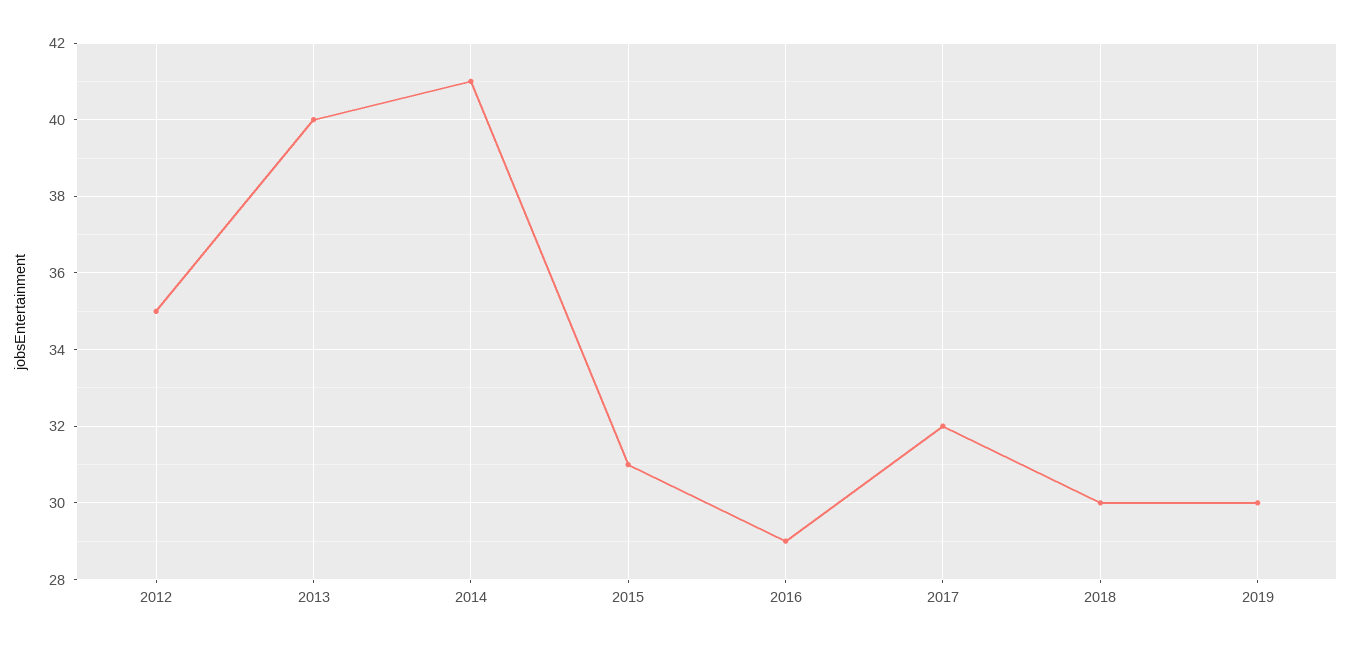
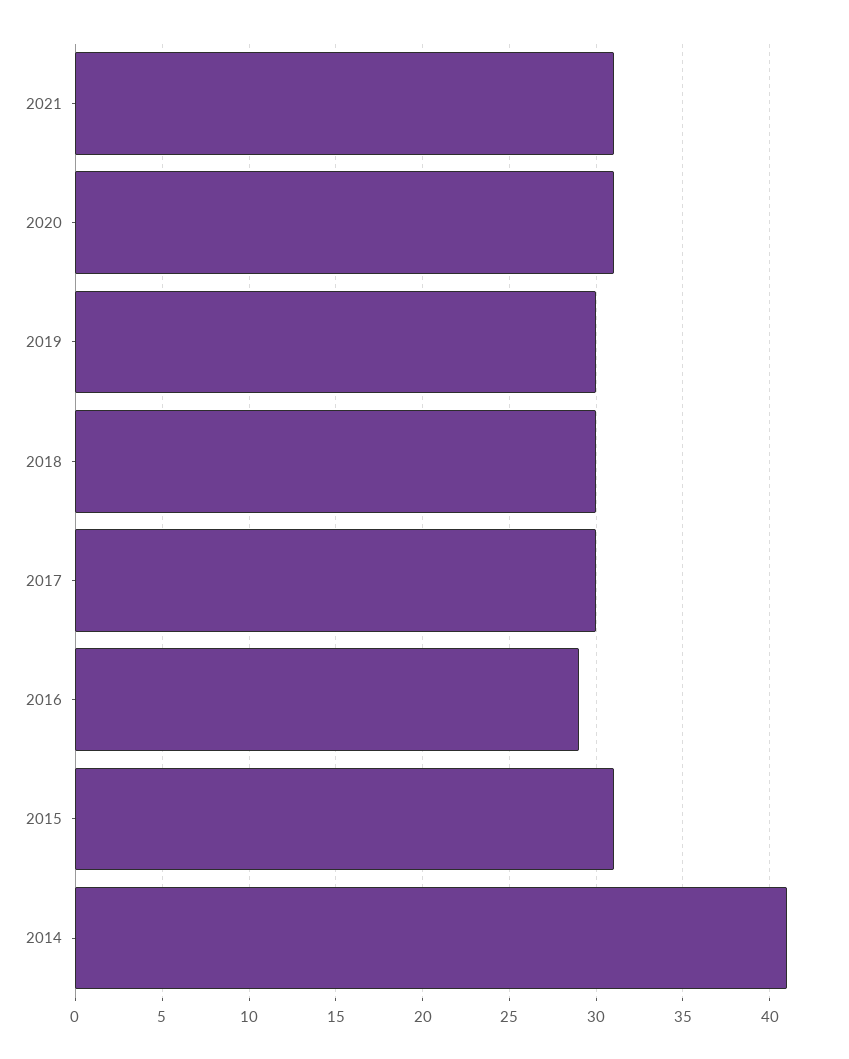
2012: 35 -> none
2013: 40 -> none
2017: 32 -> 30
2021: none -> 31
2020: none -> 31

